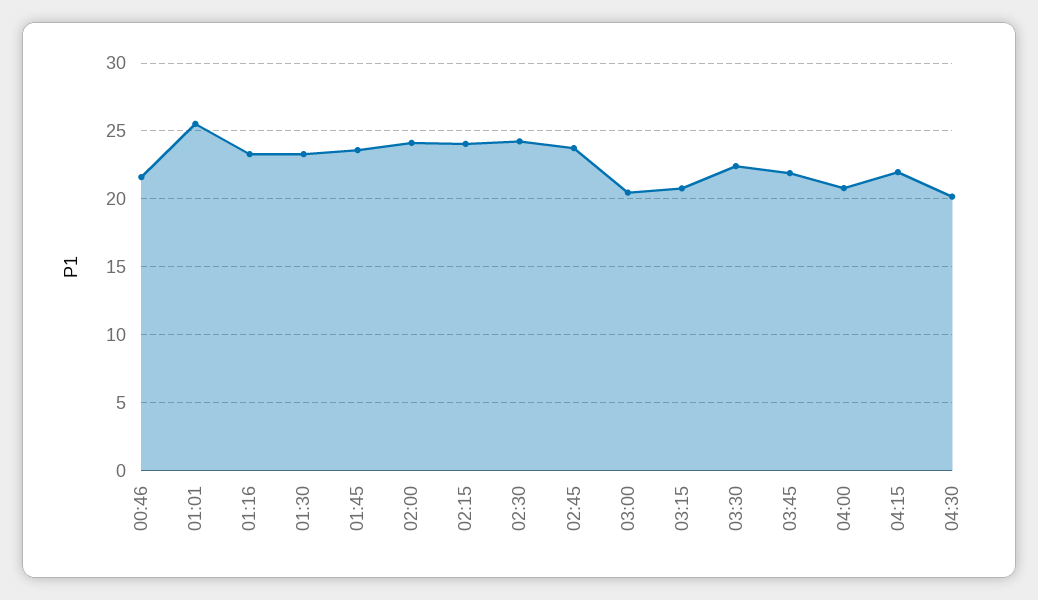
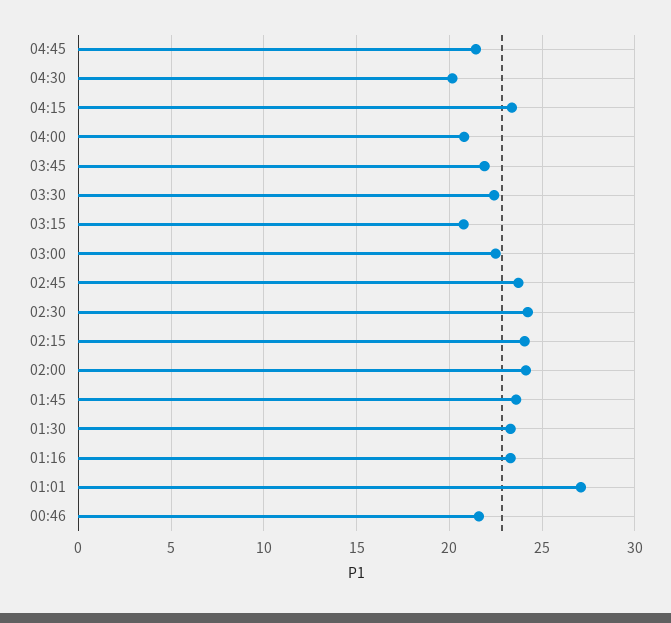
01:01: 25.5 -> 27
03:00: 20.5 -> 22.5
04:15: 22 -> 23.5
04:45: none -> 21.5

